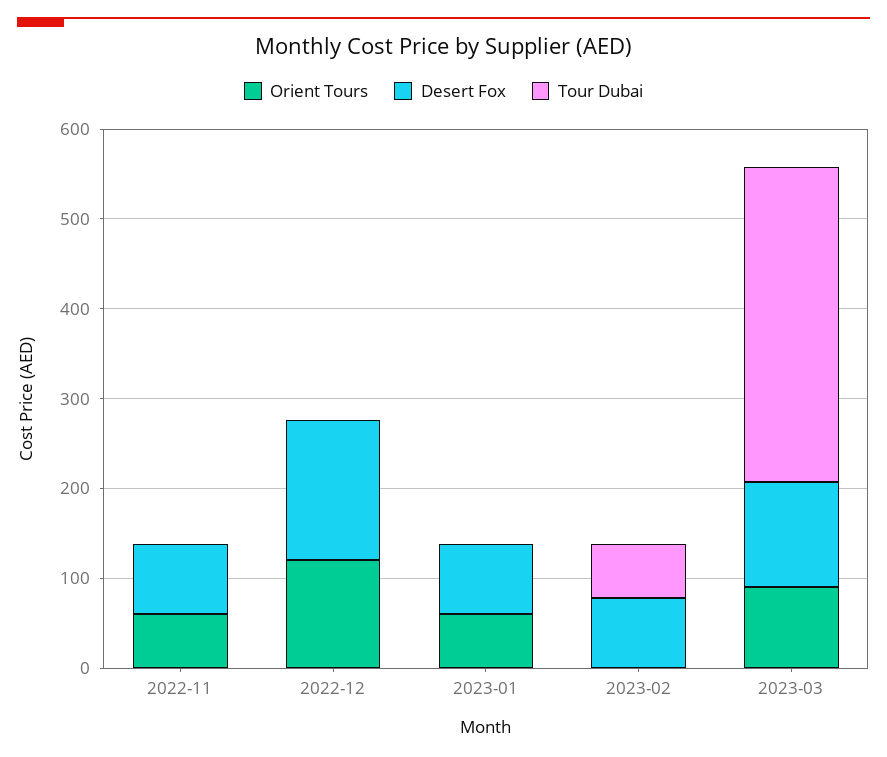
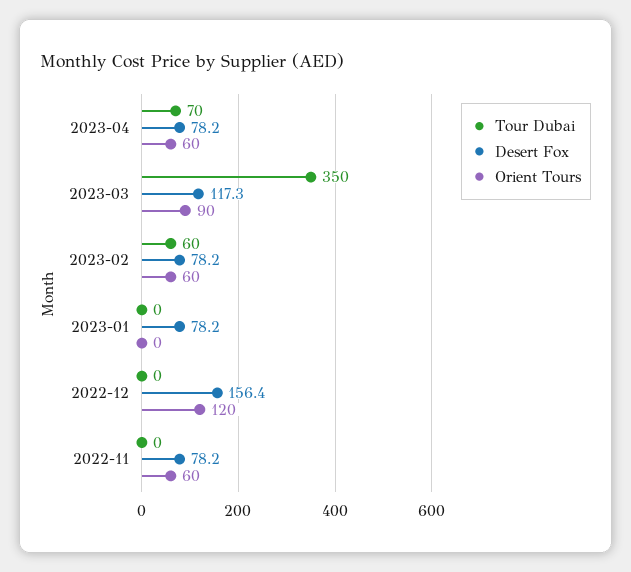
Orient Tours, 2023-01: 60 -> 0
Orient Tours, 2023-02: 0 -> 60
Tour Dubai, 2023-04: none -> 70
Desert Fox, 2023-04: none -> 78.2
Orient Tours, 2023-04: none -> 60

